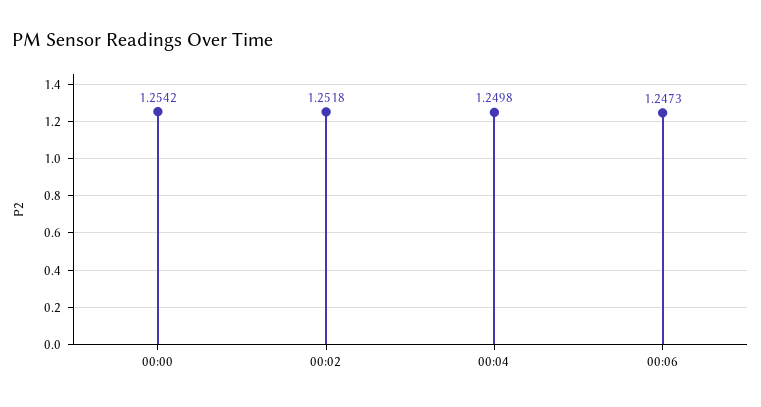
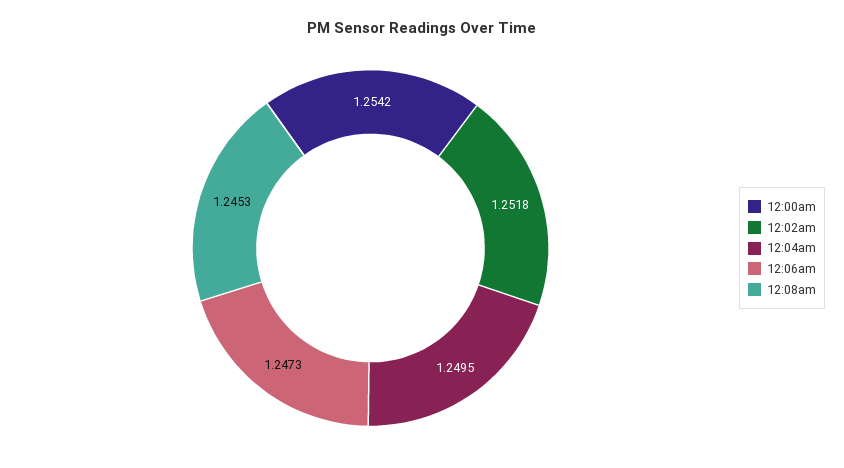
00:04: 1.2498 -> 1.2495
12:08am: none -> 1.2453

